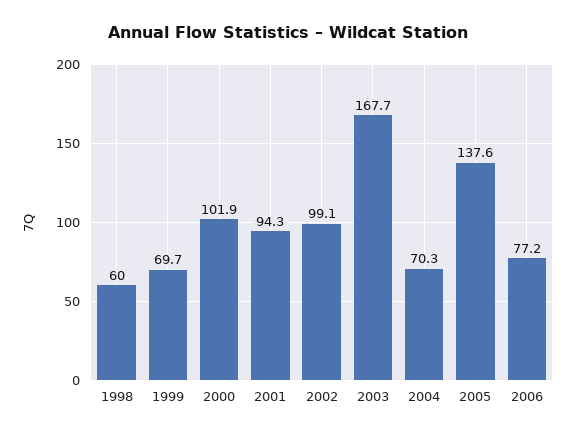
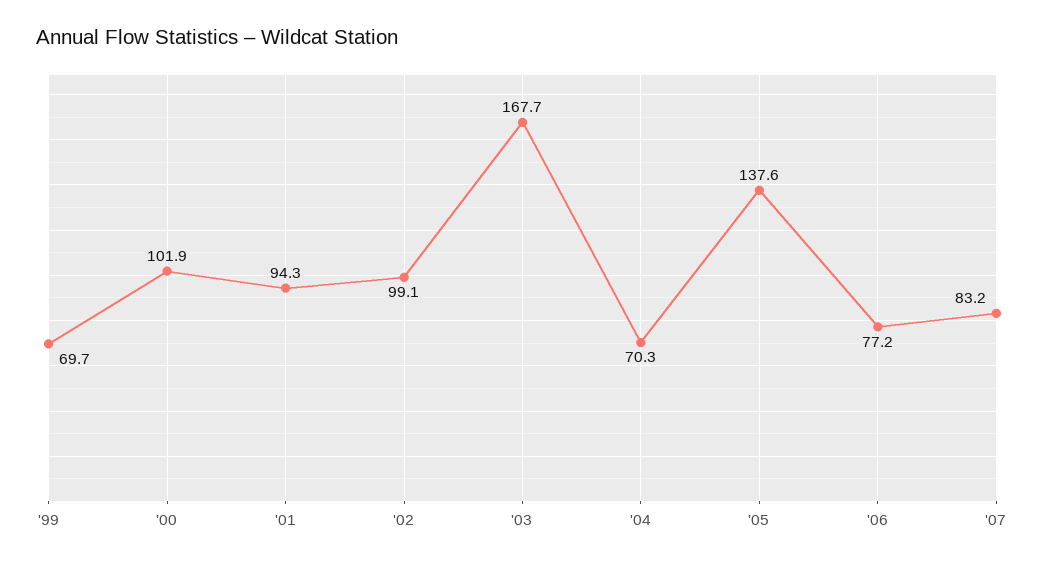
1998: 60 -> none
'07: none -> 83.2

